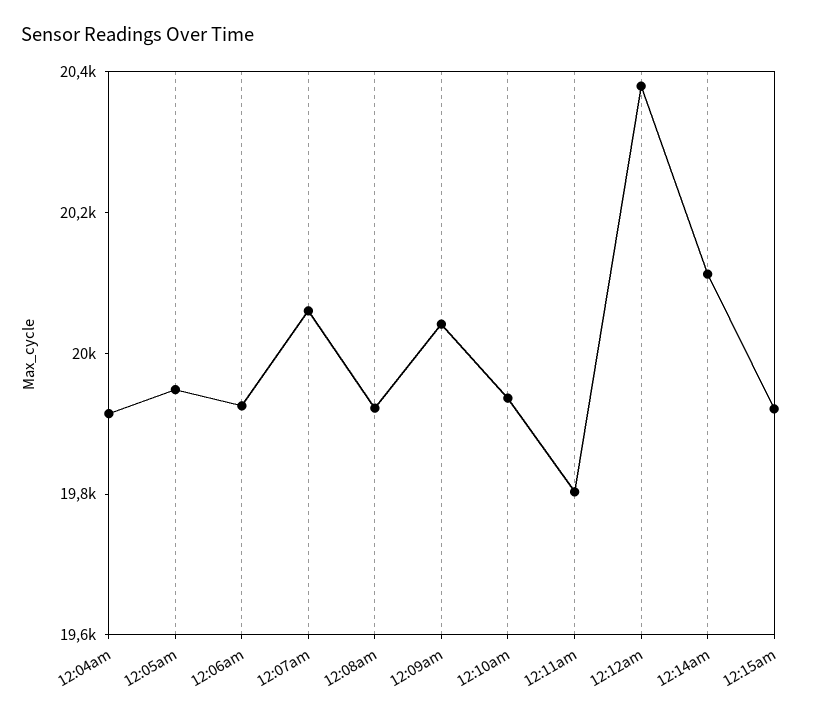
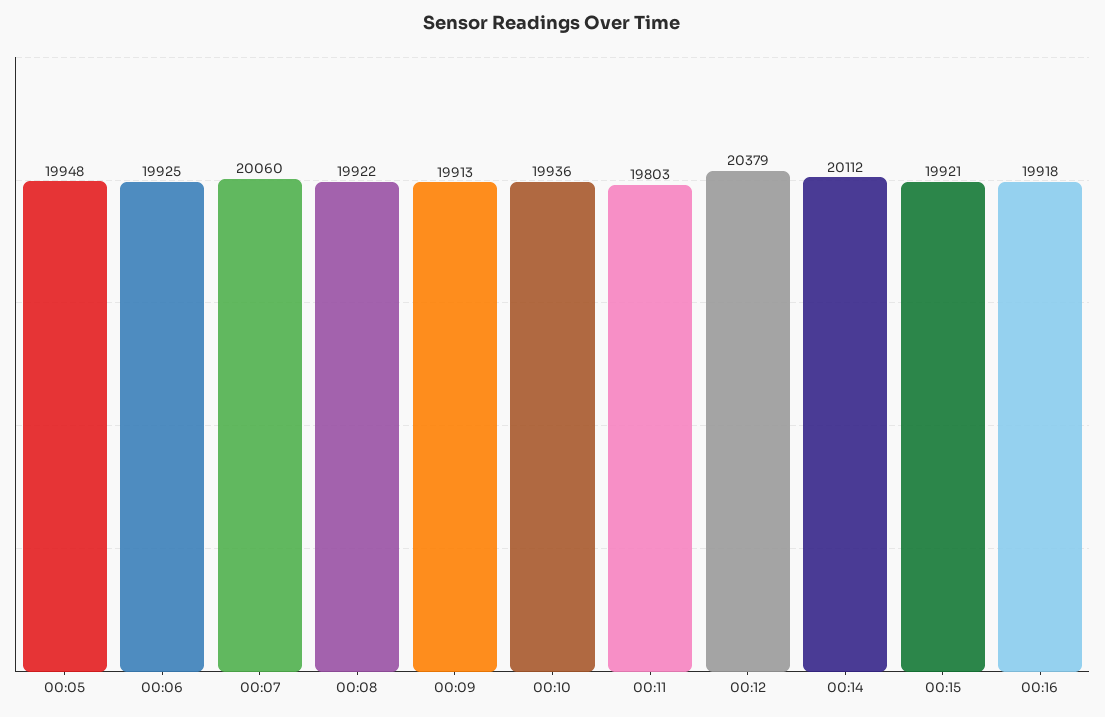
12:04am: 19900 -> none
12:09am: 20050 -> 19913
00:16: none -> 19918

